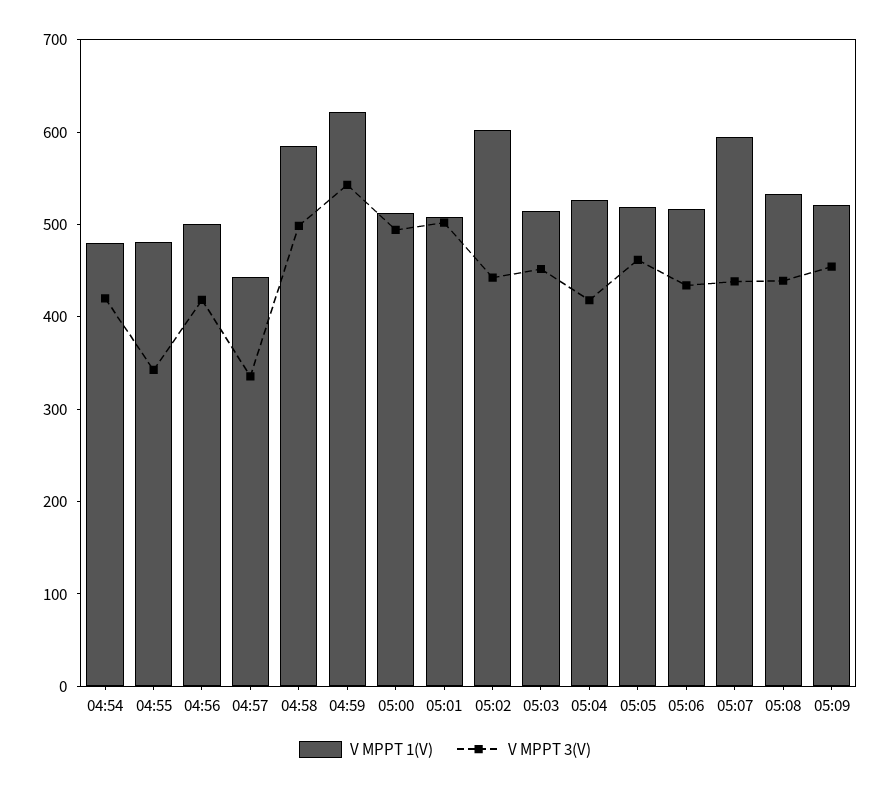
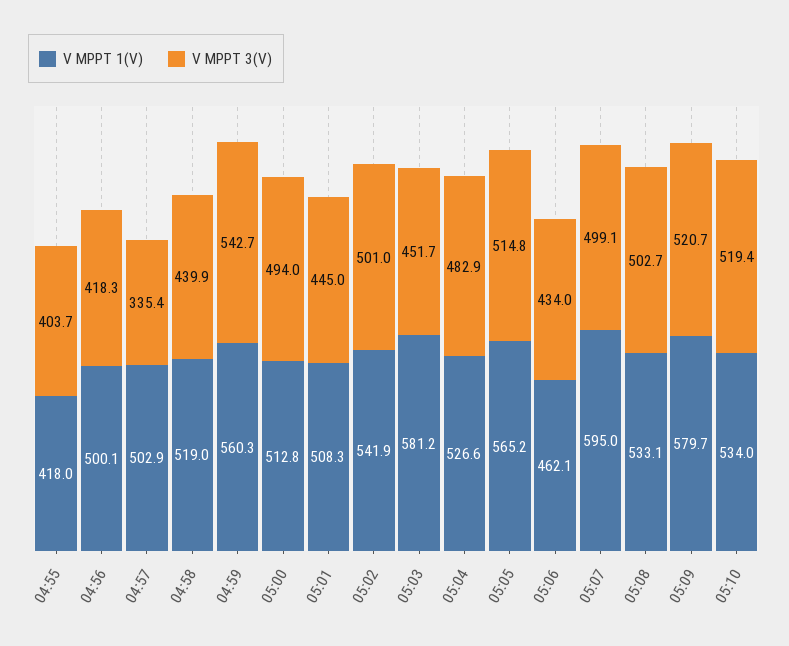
V MPPT 1(V), 04:54: 480 -> none
V MPPT 3(V), 04:54: 420 -> none
V MPPT 1(V), 04:55: 480 -> 418
V MPPT 3(V), 04:55: 340 -> 403.7
V MPPT 1(V), 04:57: 440 -> 502.9
V MPPT 1(V), 04:58: 580 -> 519
V MPPT 3(V), 04:58: 500 -> 439.9
V MPPT 1(V), 04:59: 620 -> 560.3
V MPPT 3(V), 05:01: 500 -> 445
V MPPT 1(V), 05:02: 600 -> 541.9
V MPPT 3(V), 05:02: 440 -> 501
V MPPT 1(V), 05:03: 520 -> 581.2
V MPPT 3(V), 05:04: 420 -> 482.9
V MPPT 1(V), 05:05: 520 -> 565.2
V MPPT 3(V), 05:05: 460 -> 514.8
V MPPT 1(V), 05:06: 520 -> 462.1
V MPPT 3(V), 05:07: 440 -> 499.1
V MPPT 3(V), 05:08: 440 -> 502.7
V MPPT 1(V), 05:09: 520 -> 579.7
V MPPT 3(V), 05:09: 460 -> 520.7
V MPPT 1(V), 05:10: none -> 534
V MPPT 3(V), 05:10: none -> 519.4

